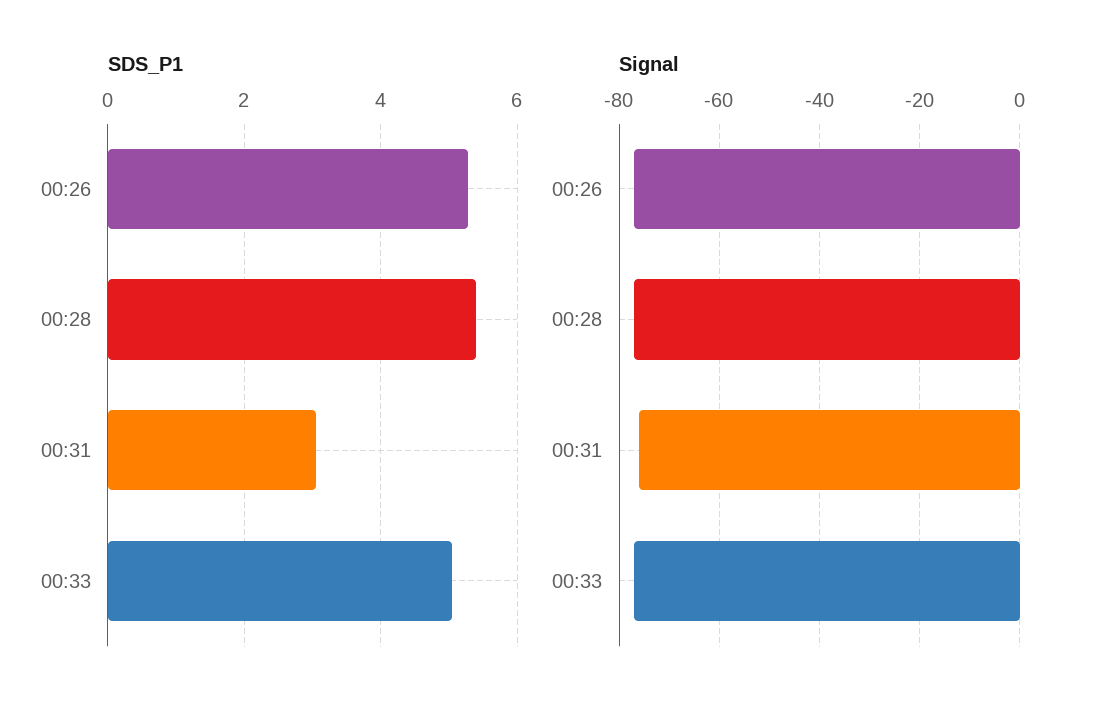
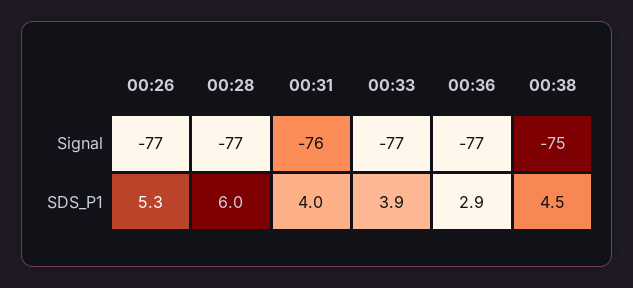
SDS_P1, 00:28: 5.4 -> 6
SDS_P1, 00:31: 3 -> 4
SDS_P1, 00:33: 5 -> 3.9
Signal, 00:36: none -> -77
Signal, 00:38: none -> -75
SDS_P1, 00:36: none -> 2.9
SDS_P1, 00:38: none -> 4.5

